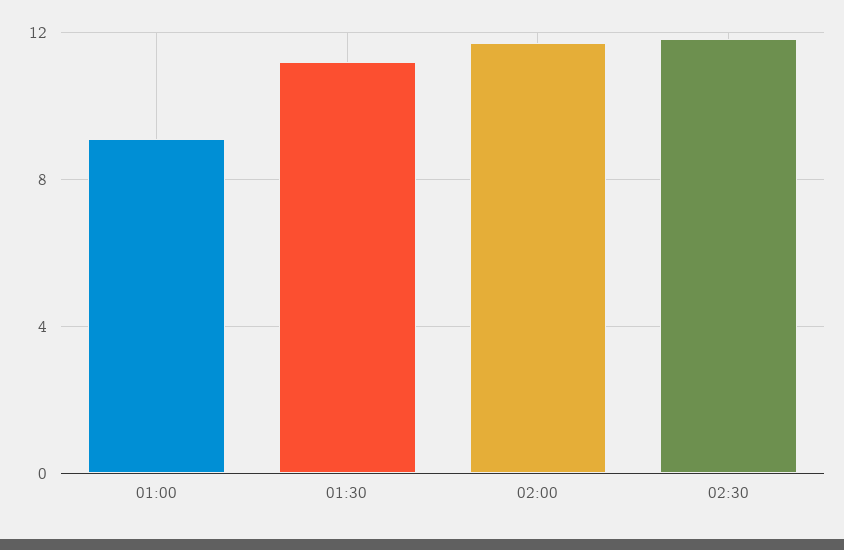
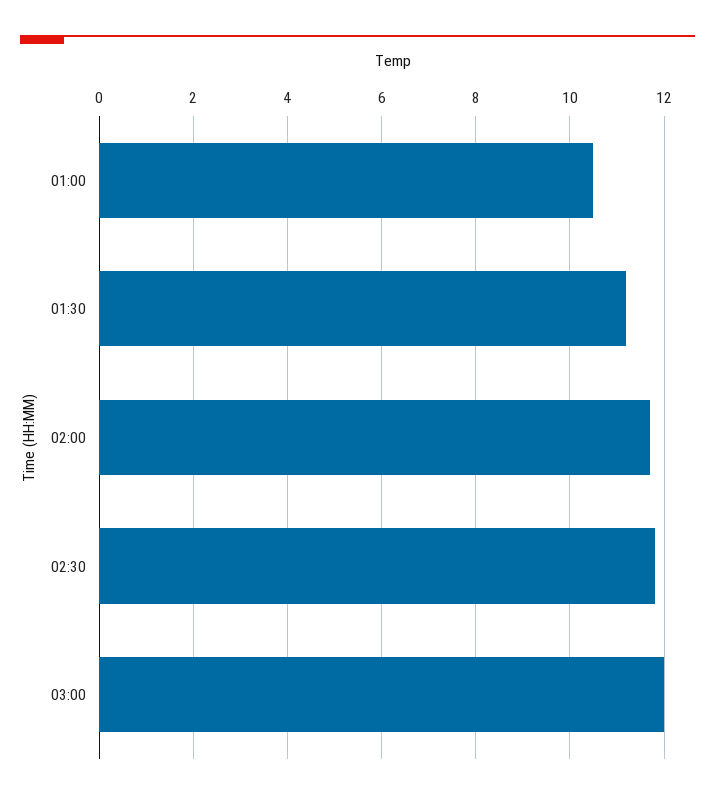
01:00: 9 -> 10.5
03:00: none -> 12

